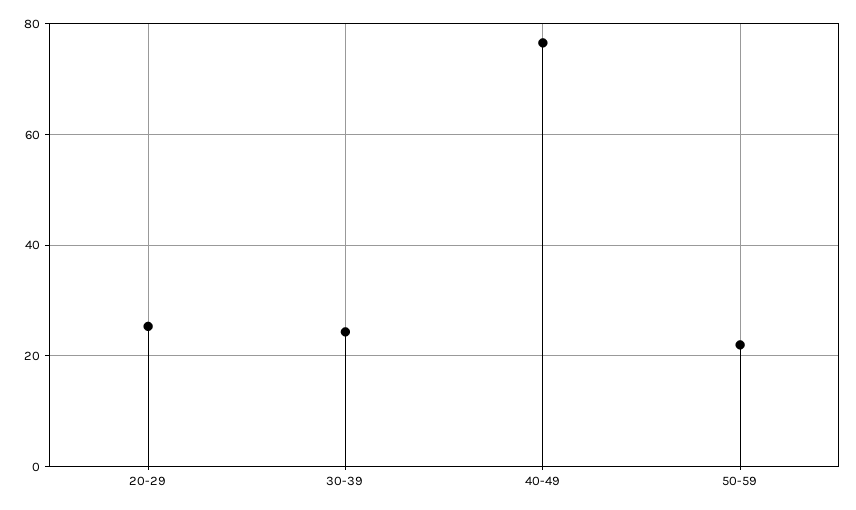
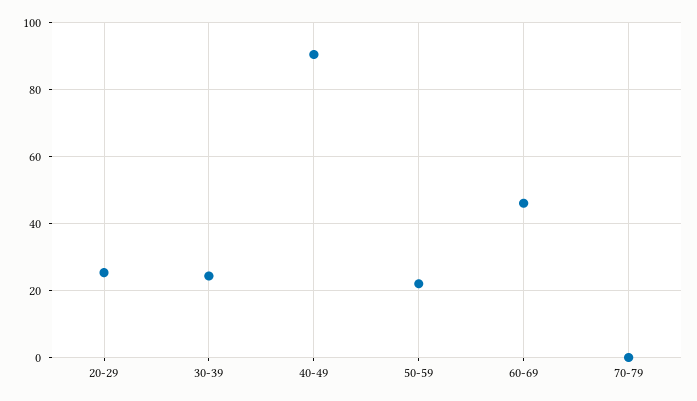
40-49: 76 -> 90
60-69: none -> 46
70-79: none -> 0

